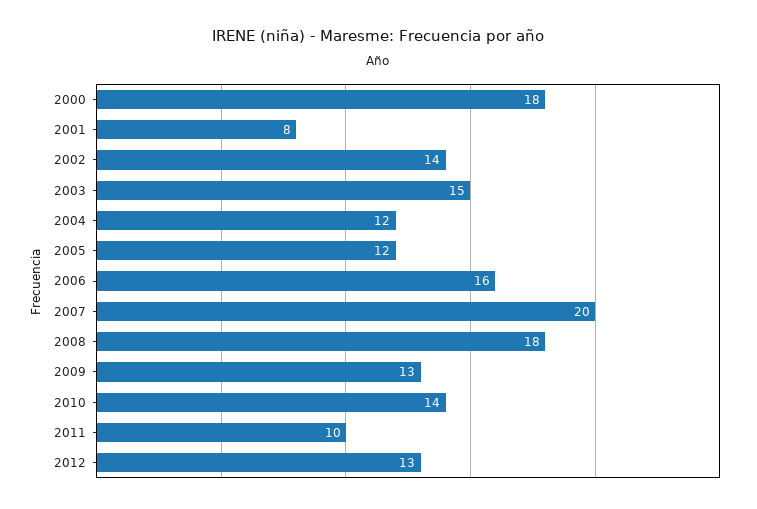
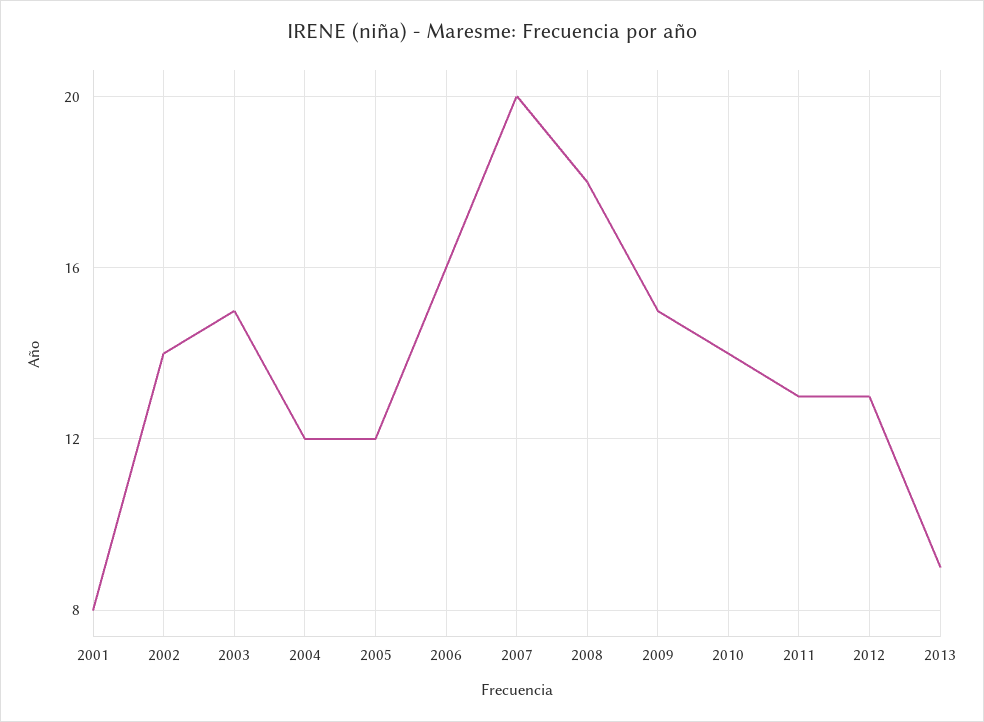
2000: 18 -> none
2009: 13 -> 15
2011: 10 -> 13
2013: none -> 9

